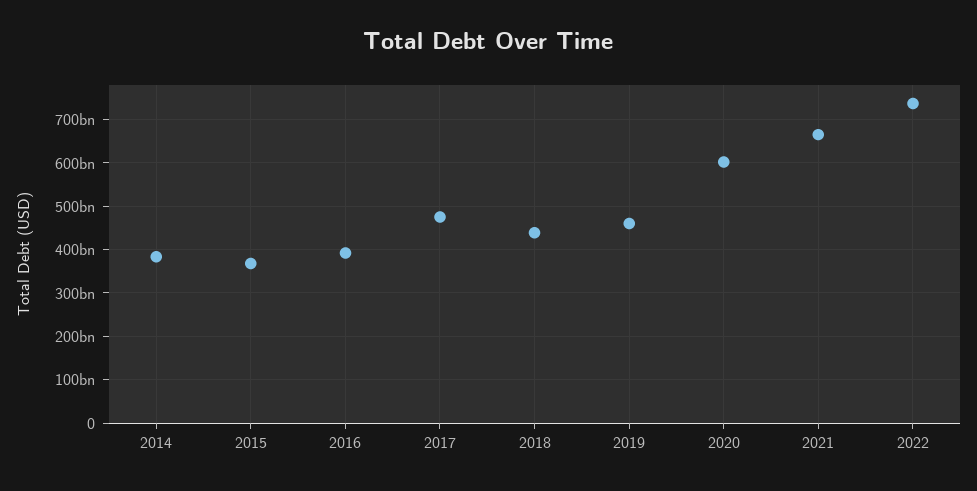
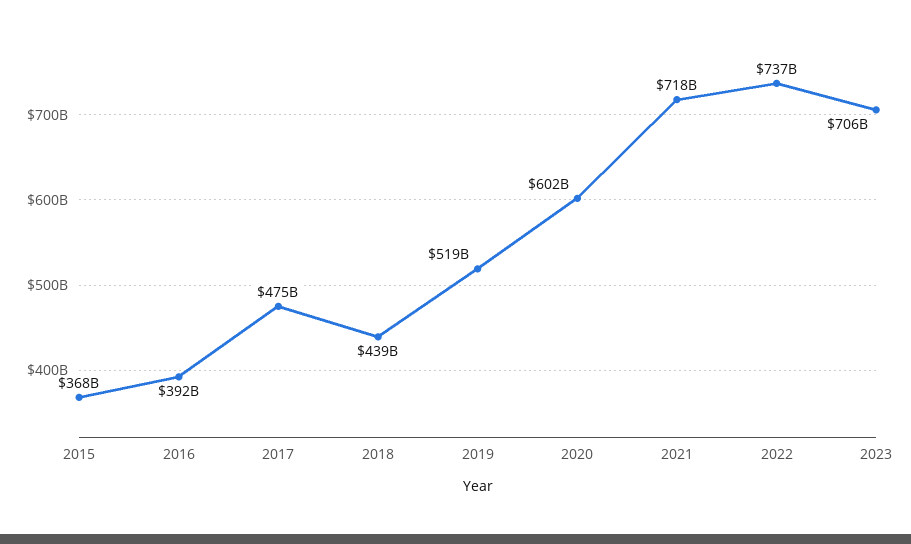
2014: 380000000000 -> none
2019: 460000000000 -> 519000000000
2021: 660000000000 -> 718000000000
2023: none -> 706000000000

